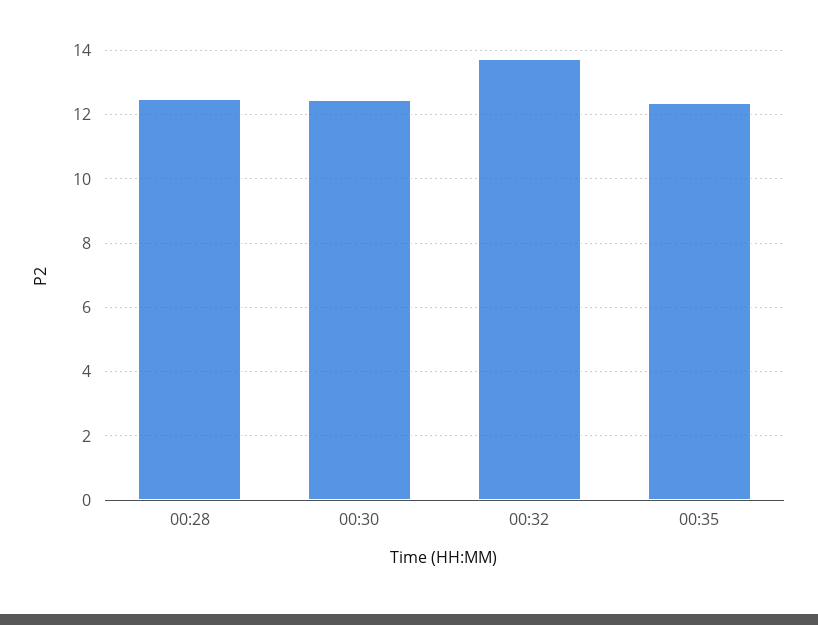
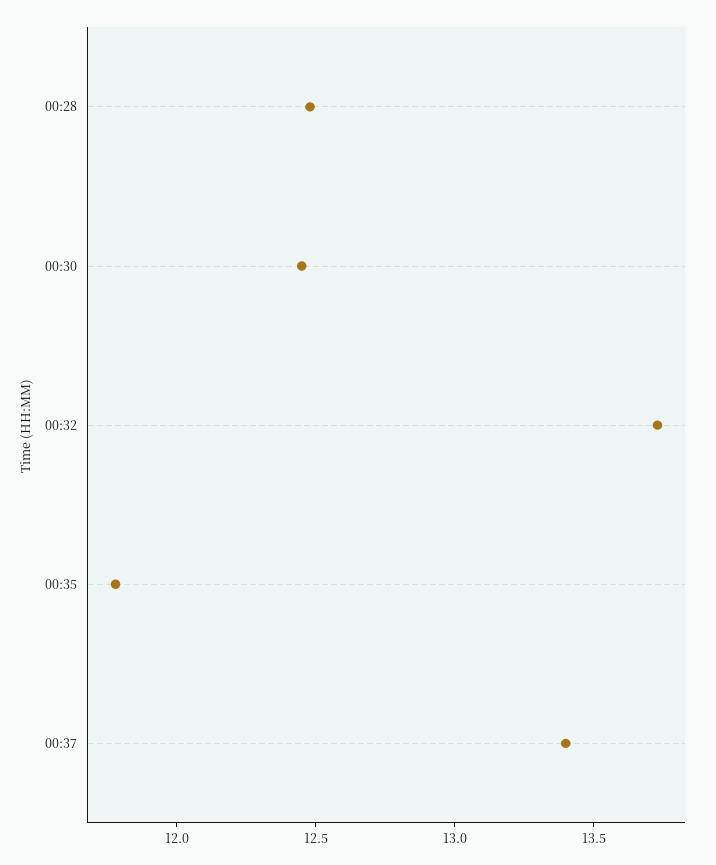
00:35: 12.4 -> 11.8
00:37: none -> 13.4

